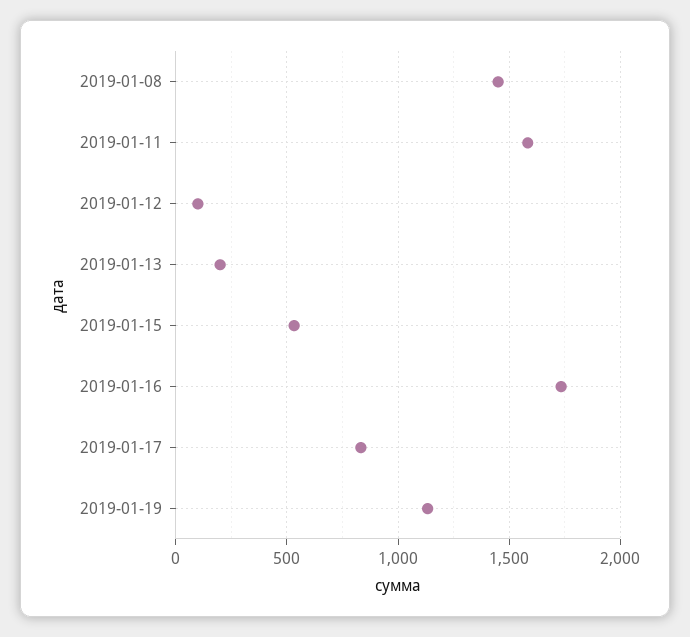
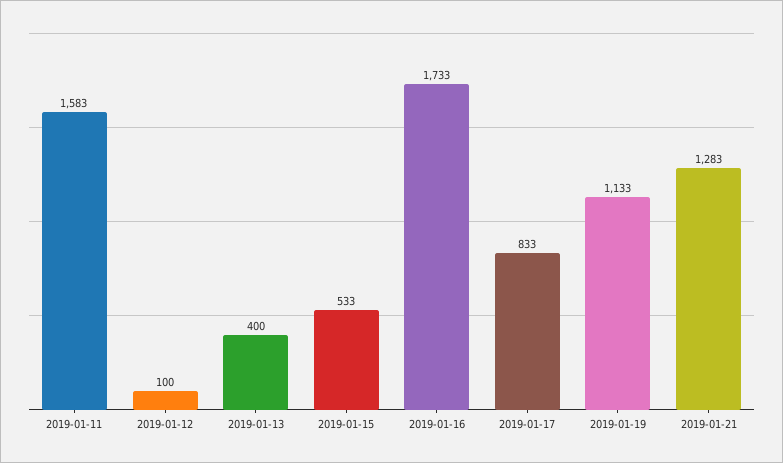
2019-01-08: 1450 -> none
2019-01-13: 200 -> 400
2019-01-21: none -> 1283

